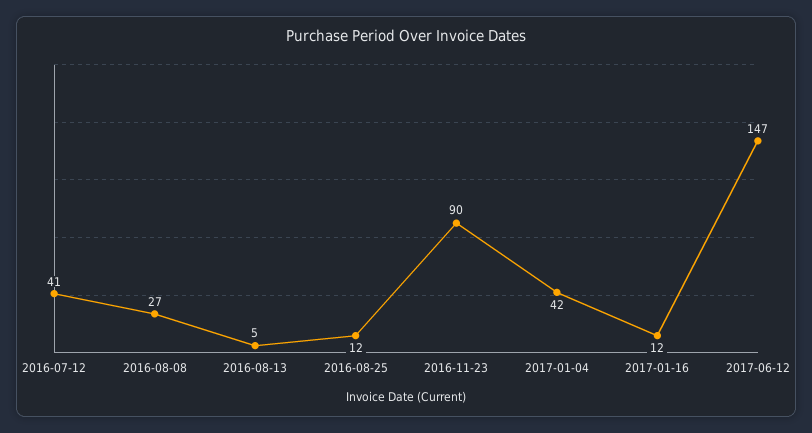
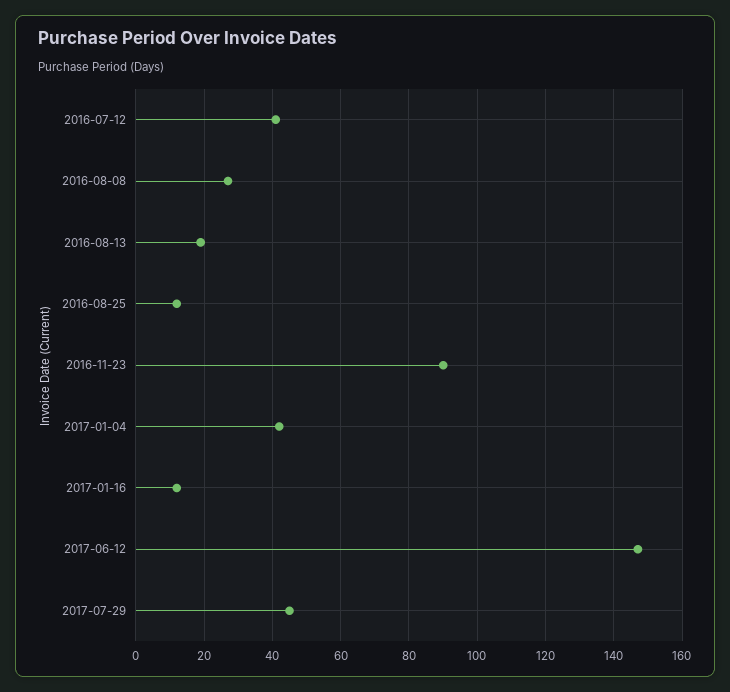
2016-08-13: 5 -> 20
2017-07-29: none -> 45

